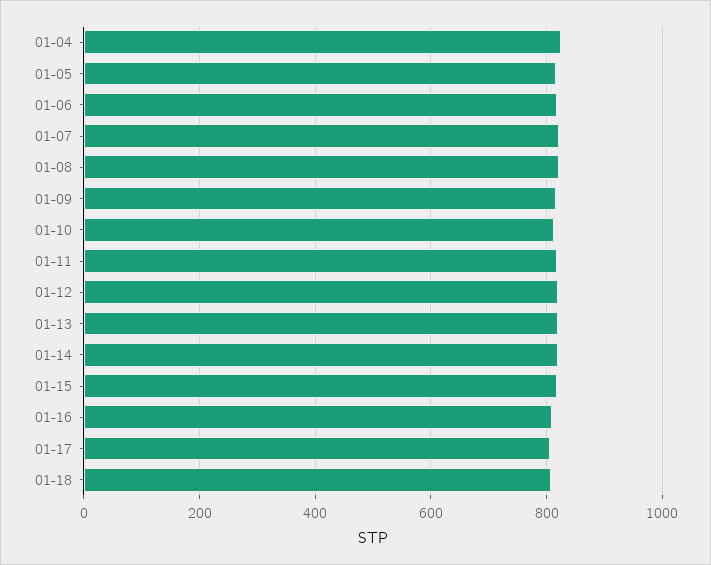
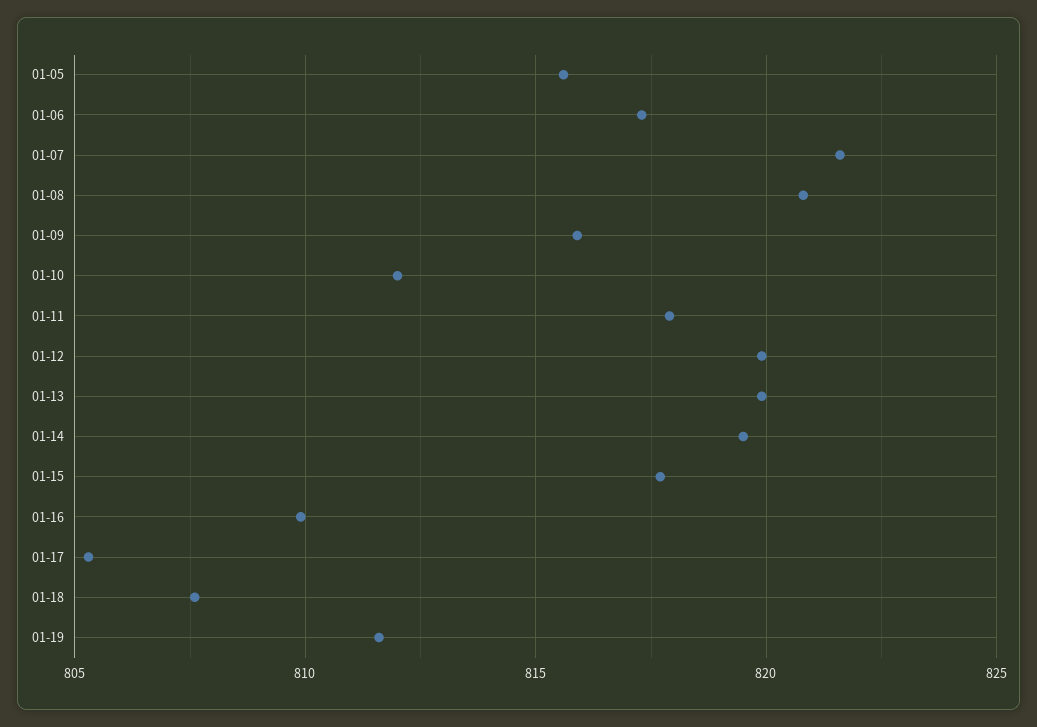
01-04: 820 -> none
01-19: none -> 811.5

